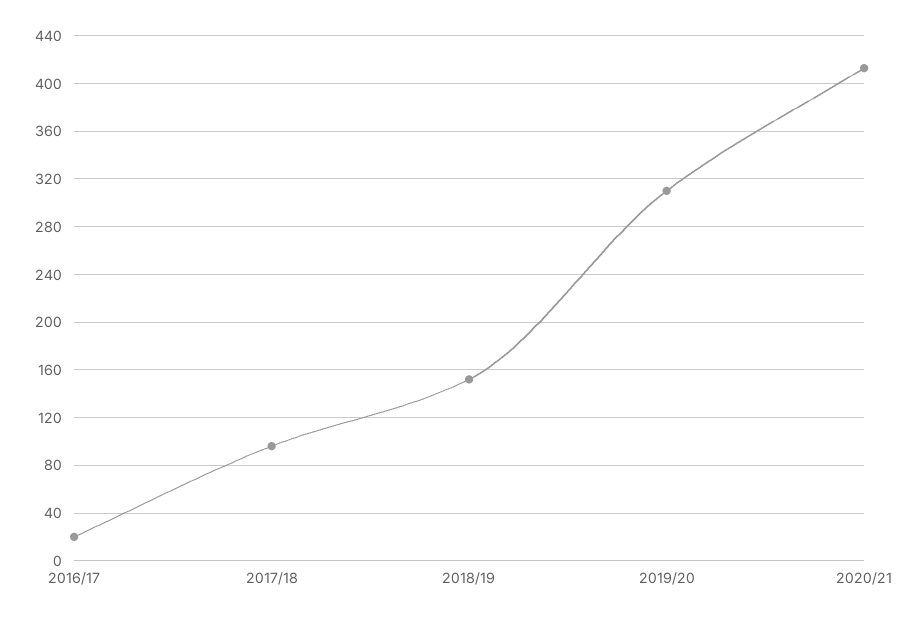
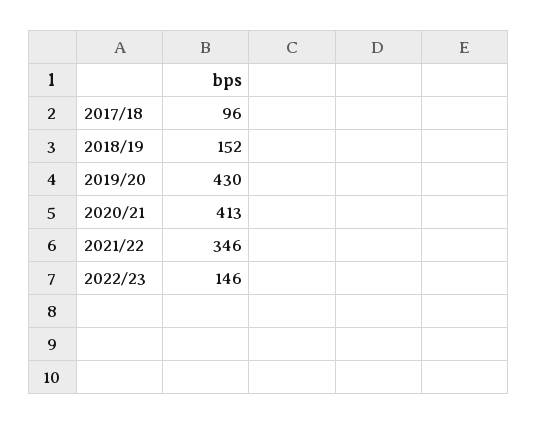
2016/17: 20 -> none
2019/20: 310 -> 430
2021/22: none -> 346
2022/23: none -> 146

